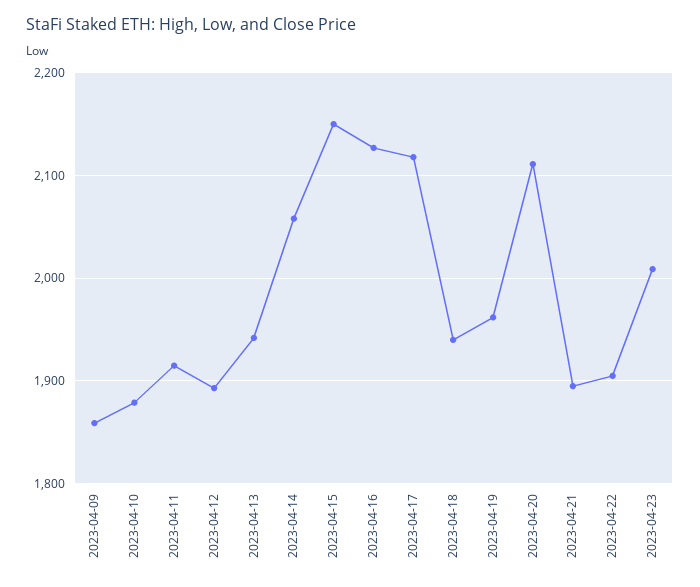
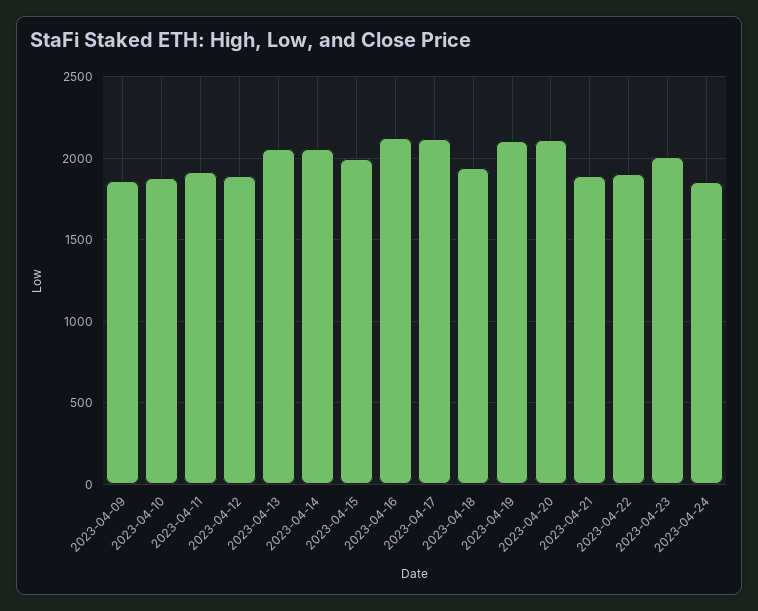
2023-04-13: 1940 -> 2050
2023-04-15: 2150 -> 2000
2023-04-19: 1960 -> 2100
2023-04-24: none -> 1850

